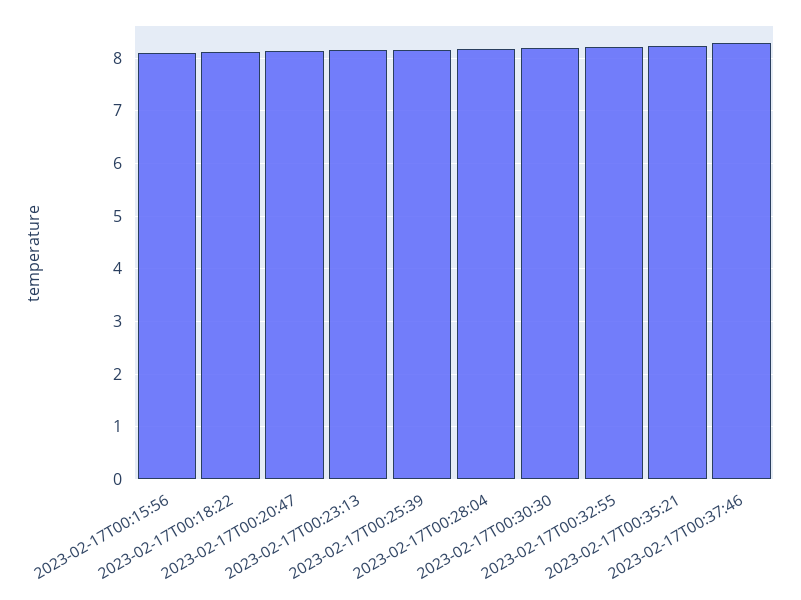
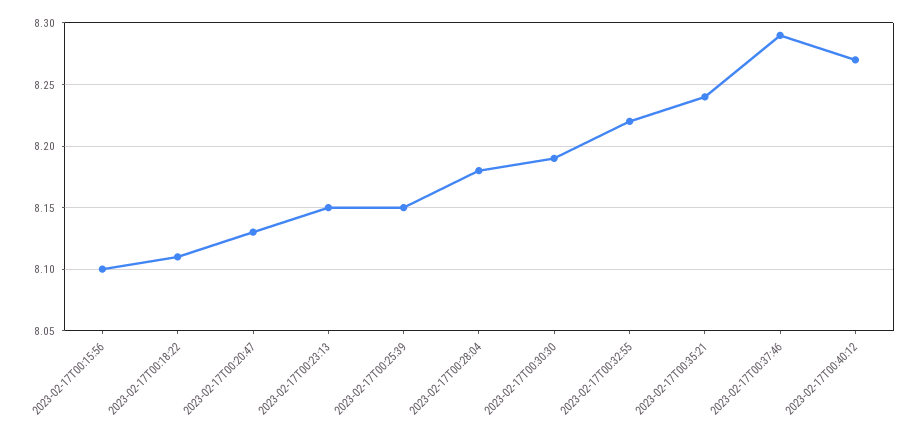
2023-02-17T00:40:12: none -> 8.27

